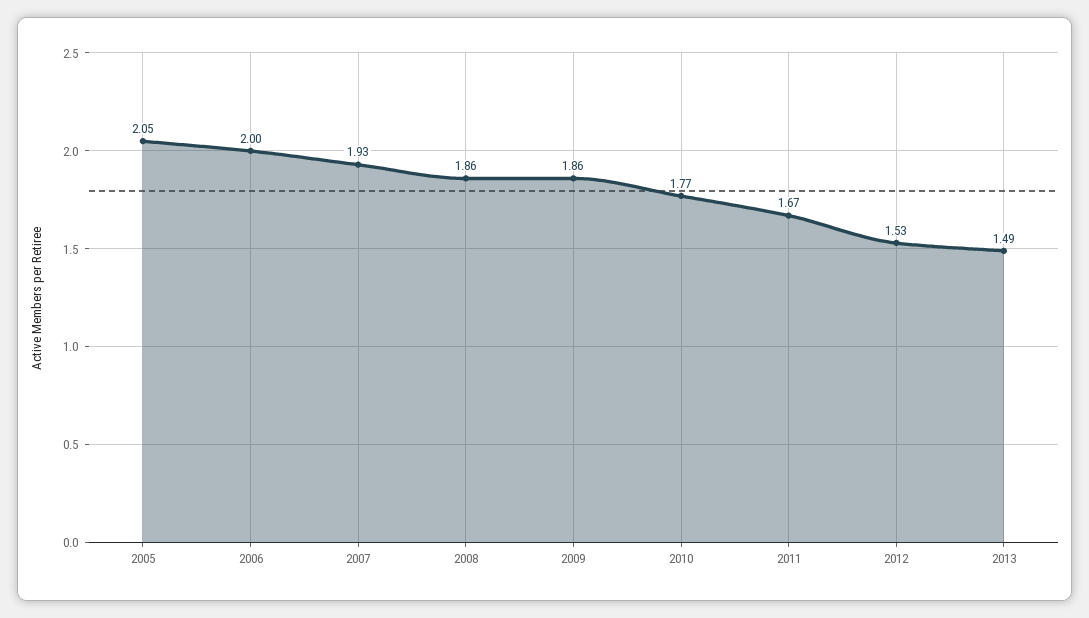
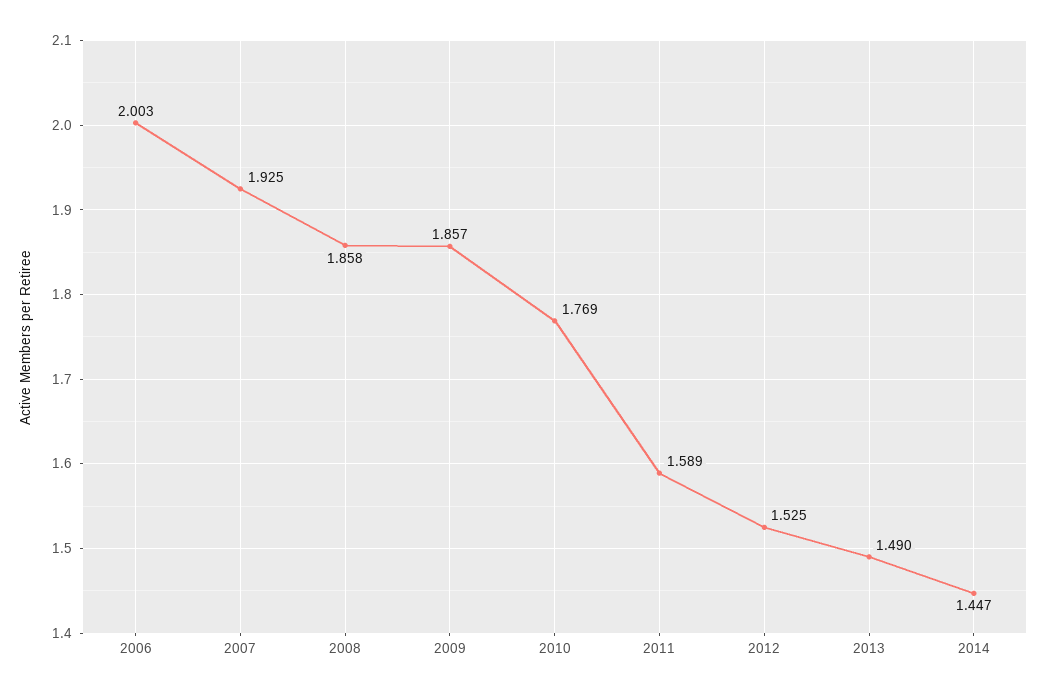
2005: 2.05 -> none
2011: 1.67 -> 1.589
2014: none -> 1.447

